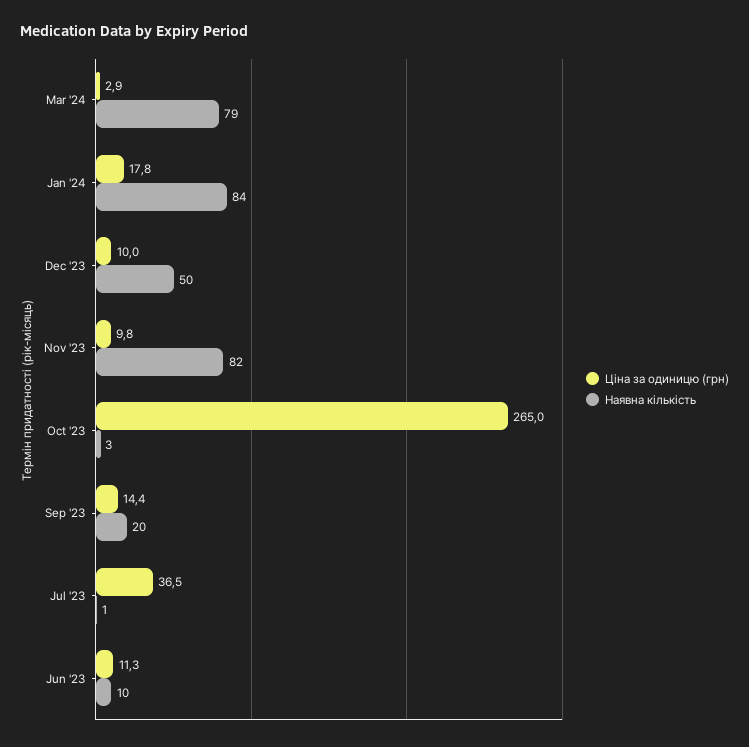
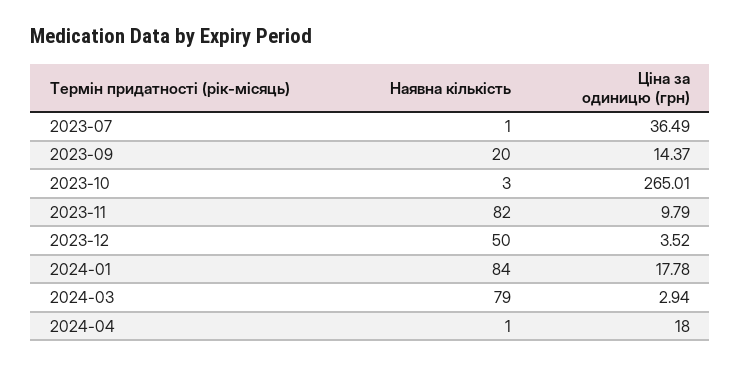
Ціна за одиницю (грн), Dec '23: 10 -> 3.52
Ціна за одиницю (грн), Jun '23: 11.3 -> none
Наявна кількість, Jun '23: 10 -> none
Наявна кількість, 2024-04: none -> 1
Ціна за одиницю (грн), 2024-04: none -> 18

